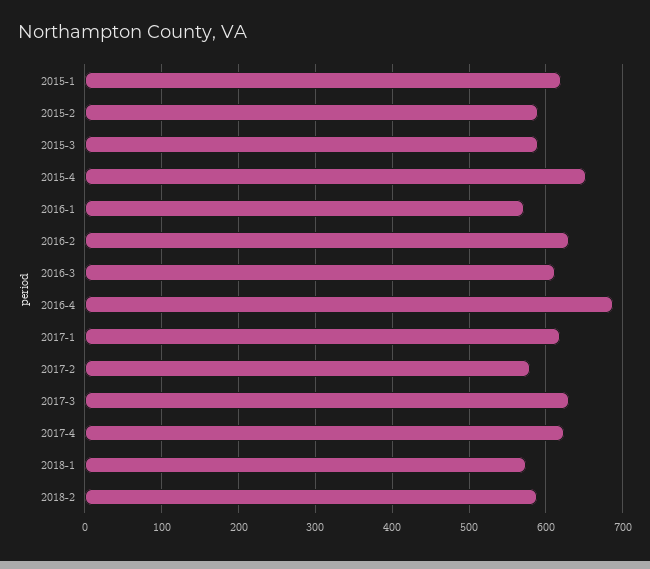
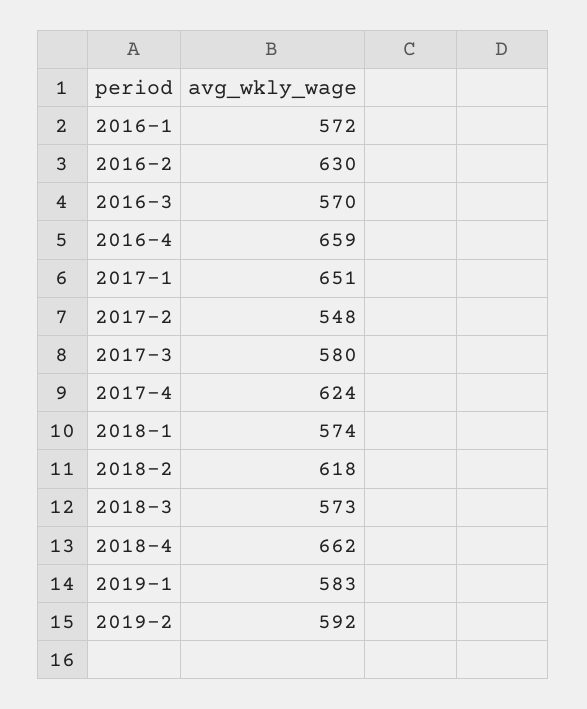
2015-1: 620 -> none
2015-2: 590 -> none
2015-3: 590 -> none
2015-4: 650 -> none
2016-3: 610 -> 570
2016-4: 690 -> 659
2017-1: 620 -> 651
2017-2: 580 -> 548
2017-3: 630 -> 580
2018-2: 590 -> 618
2018-3: none -> 573
2018-4: none -> 662
2019-1: none -> 583
2019-2: none -> 592

